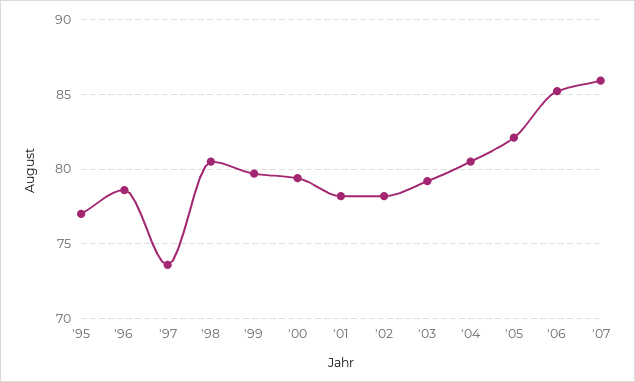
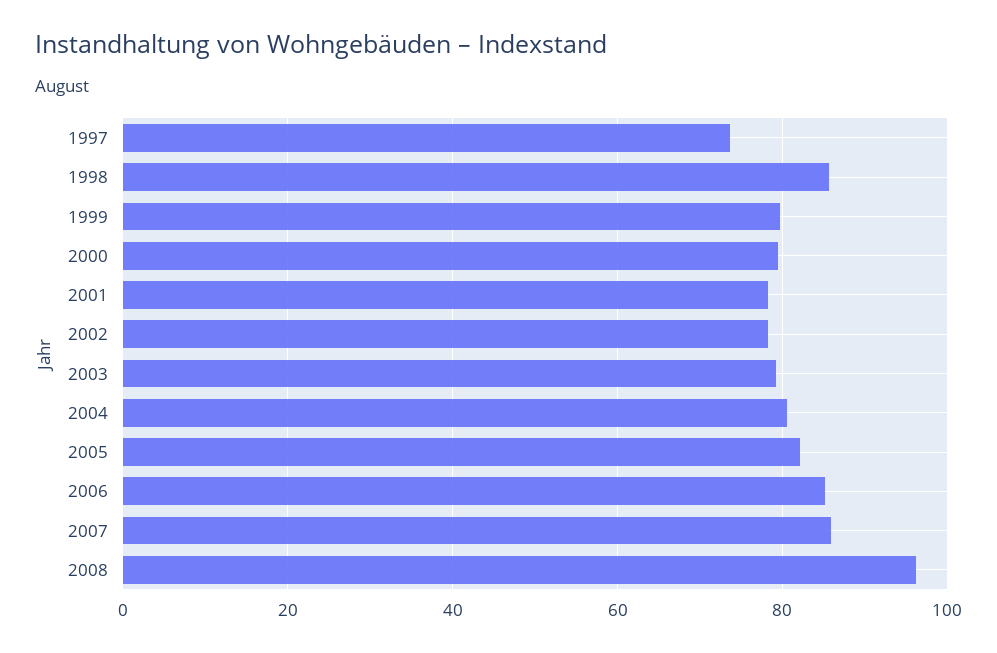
'95: 77 -> none
'96: 78.5 -> none
'98: 80.5 -> 86
2008: none -> 96

